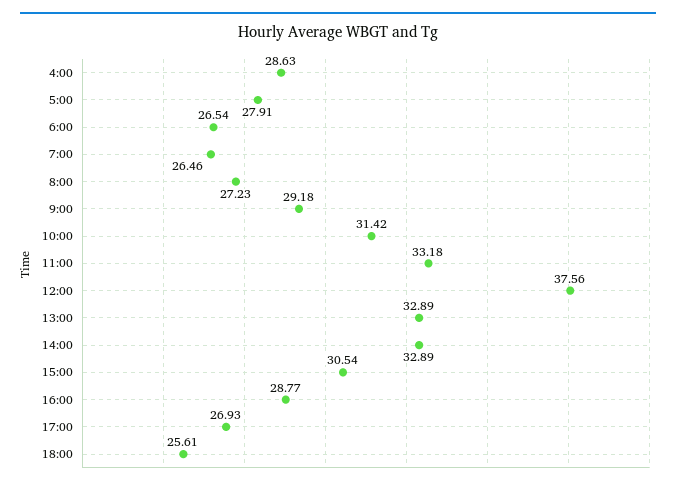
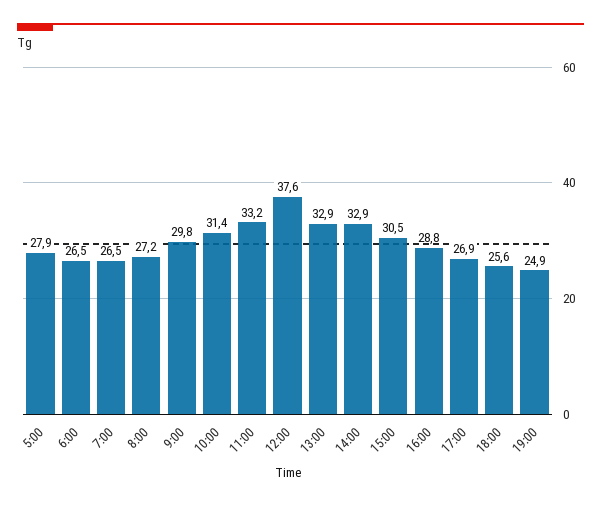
4:00: 28.63 -> none
9:00: 29.18 -> 29.8
19:00: none -> 24.9

